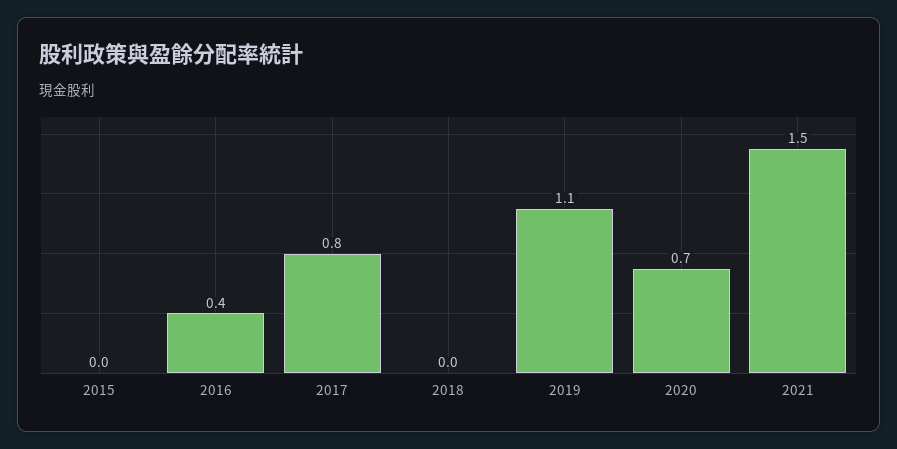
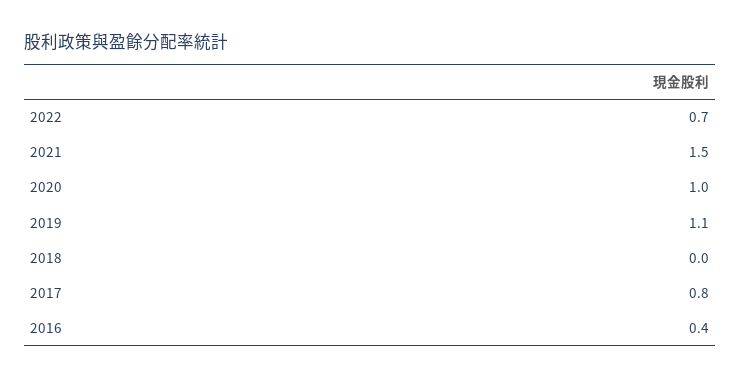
2015: 0 -> none
2020: 0.7 -> 1
2022: none -> 0.7

